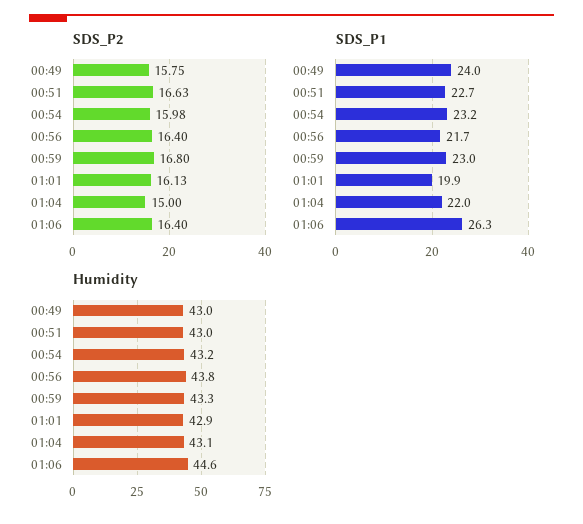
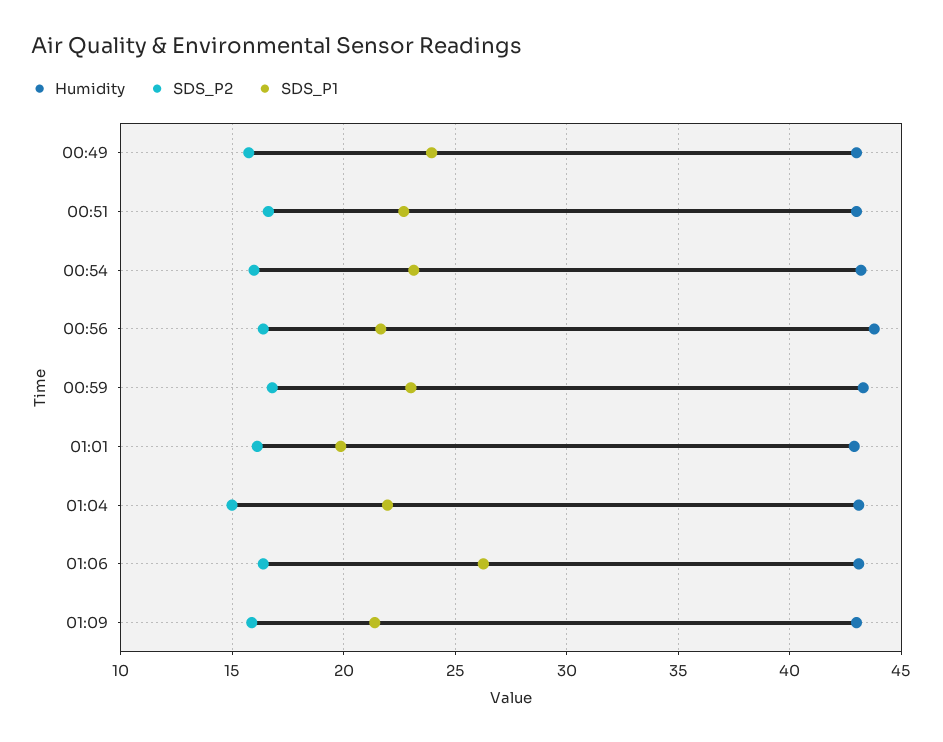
Humidity, 01:06: 44.6 -> 43
Humidity, 01:09: none -> 43
SDS_P2, 01:09: none -> 16
SDS_P1, 01:09: none -> 21.5

